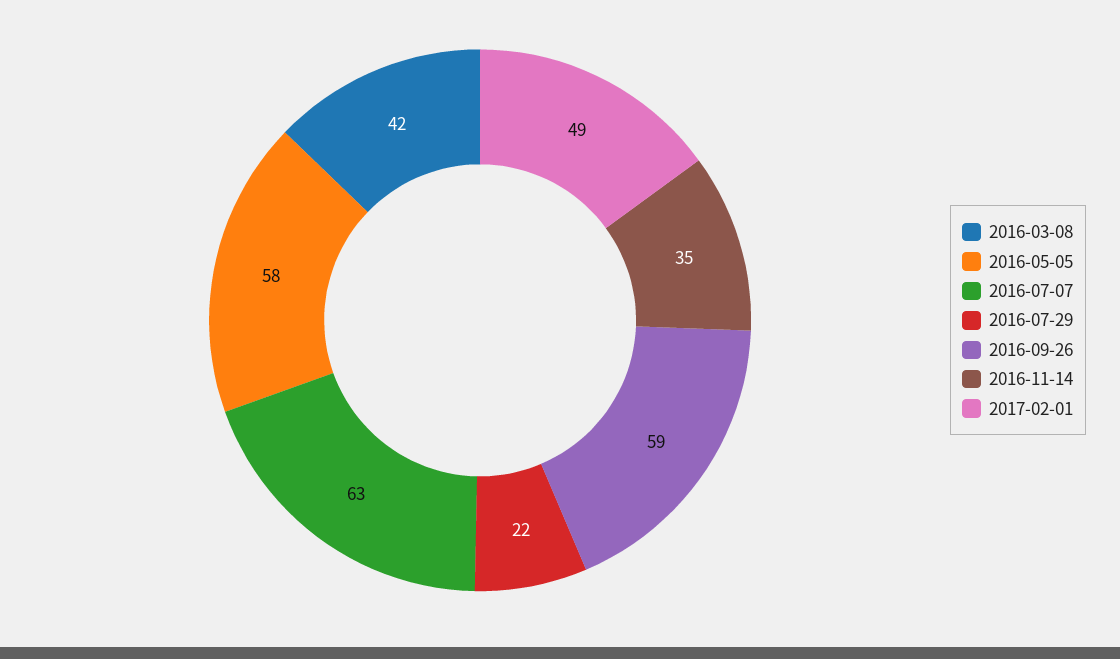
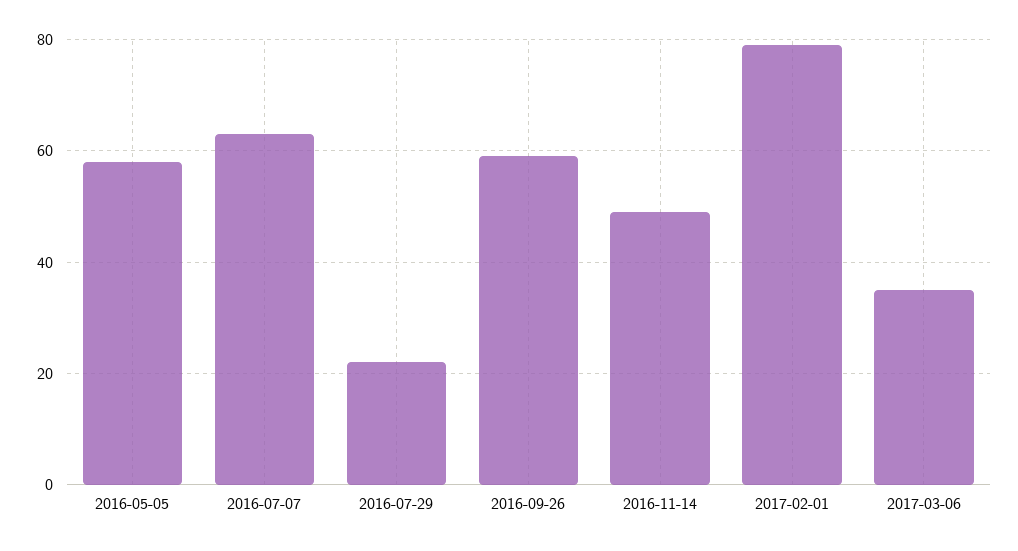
2016-03-08: 42 -> none
2016-11-14: 35 -> 50
2017-02-01: 49 -> 80
2017-03-06: none -> 35

